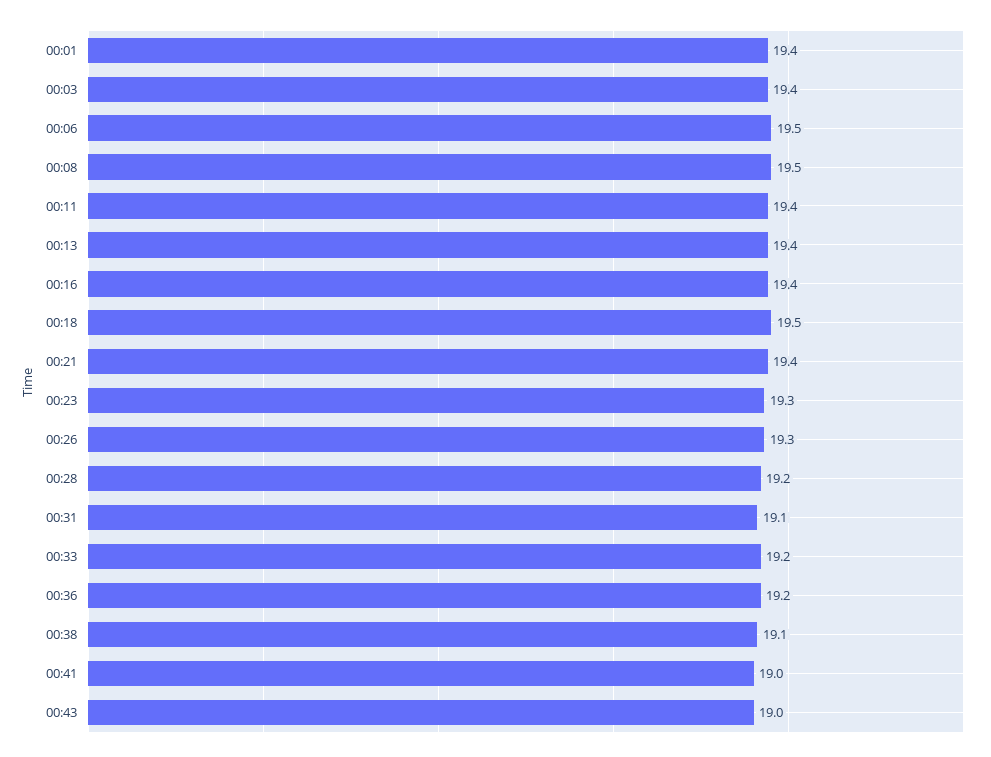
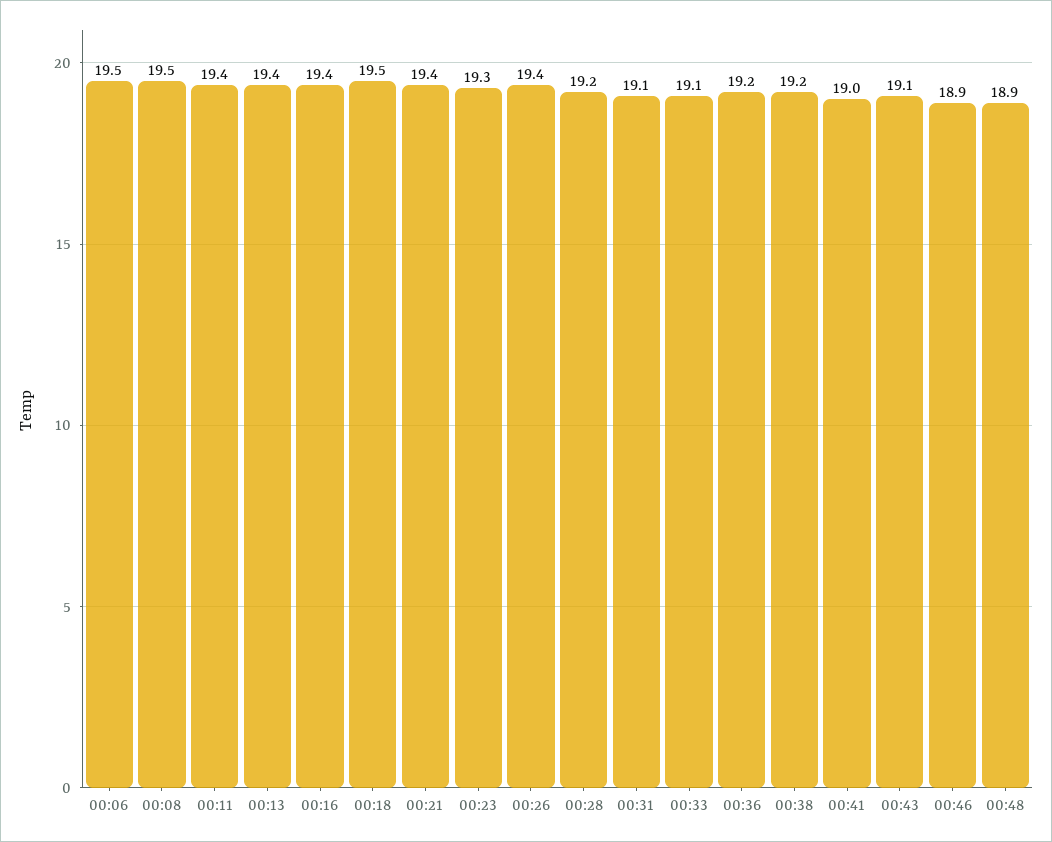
00:01: 19.4 -> none
00:03: 19.4 -> none
00:26: 19.3 -> 19.4
00:33: 19.2 -> 19.1
00:38: 19.1 -> 19.2
00:43: 19 -> 19.1
00:46: none -> 18.9
00:48: none -> 18.9

